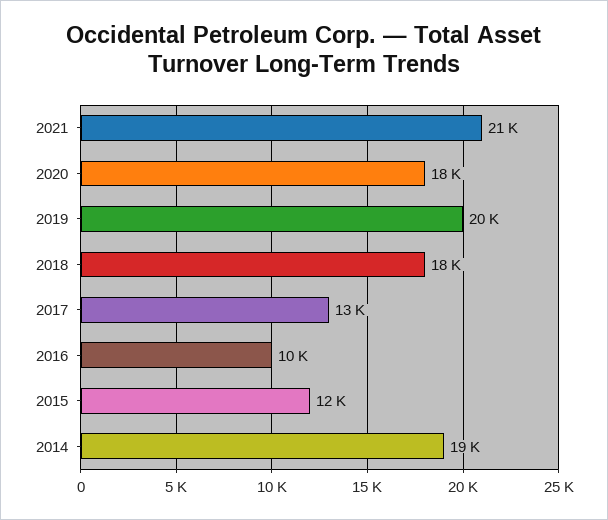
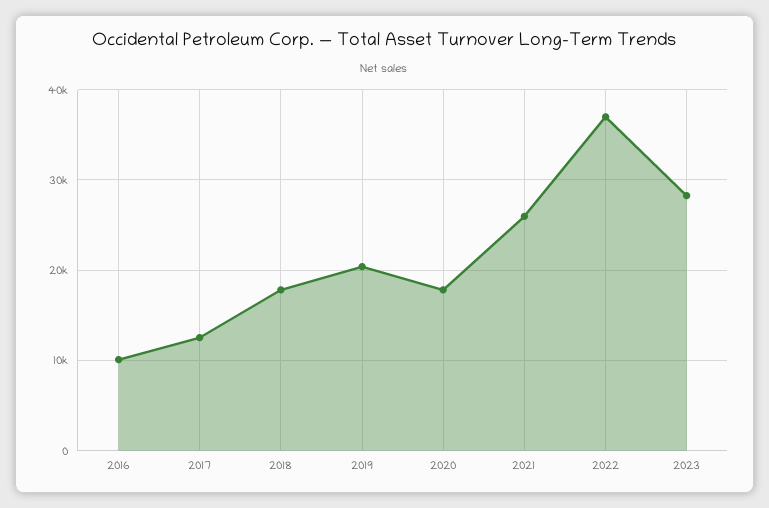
2021: 21000 -> 26000
2015: 12000 -> none
2014: 19000 -> none
2022: none -> 37000
2023: none -> 28000

